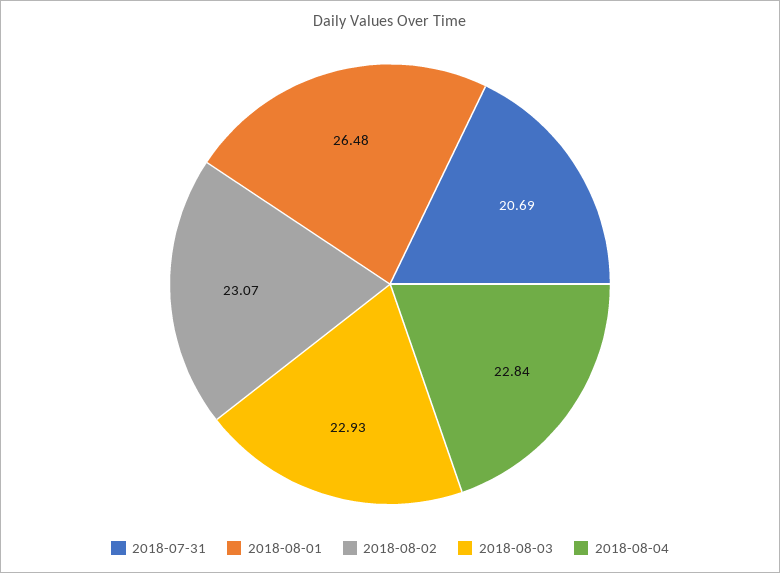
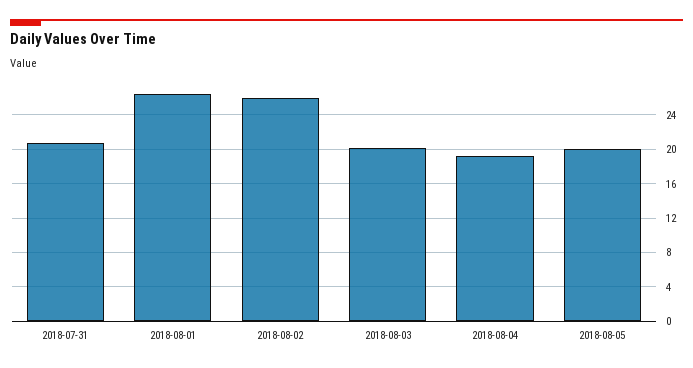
2018-08-02: 23.07 -> 26
2018-08-03: 22.93 -> 20
2018-08-04: 22.84 -> 19
2018-08-05: none -> 20

